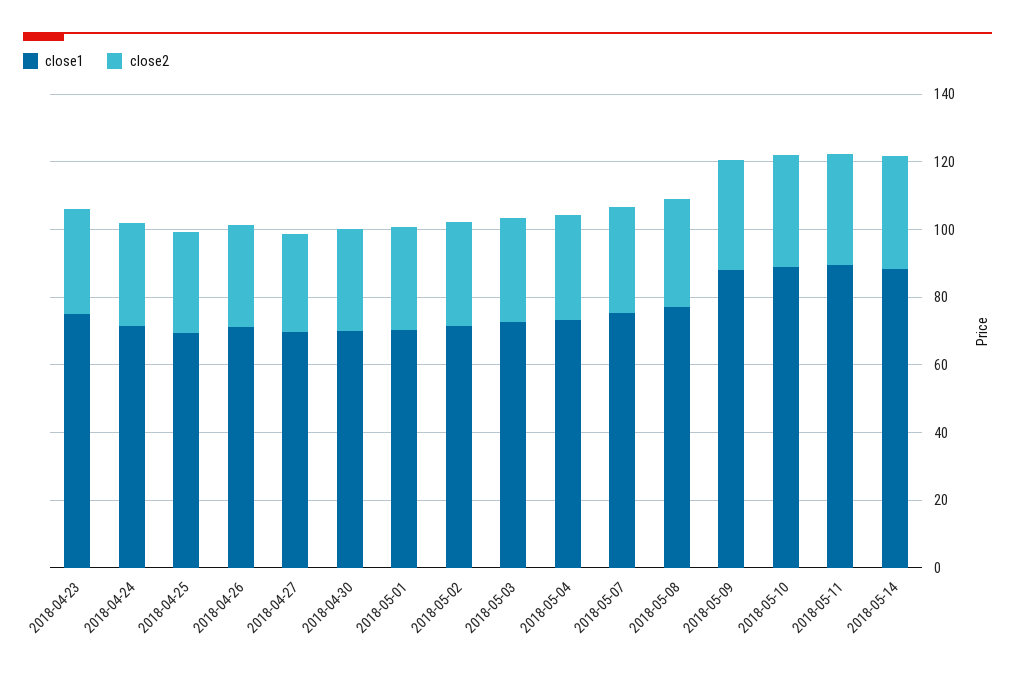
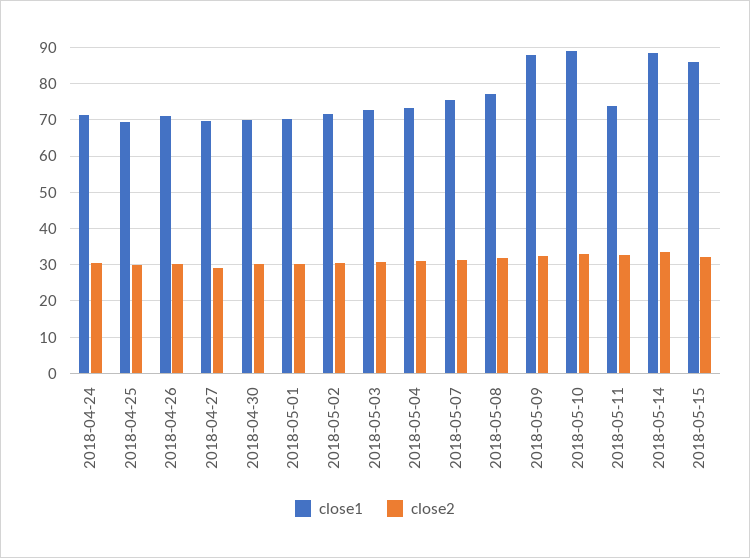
close1, 2018-04-23: 75 -> none
close2, 2018-04-23: 30 -> none
close1, 2018-05-11: 90 -> 74
close1, 2018-05-15: none -> 86
close2, 2018-05-15: none -> 32

